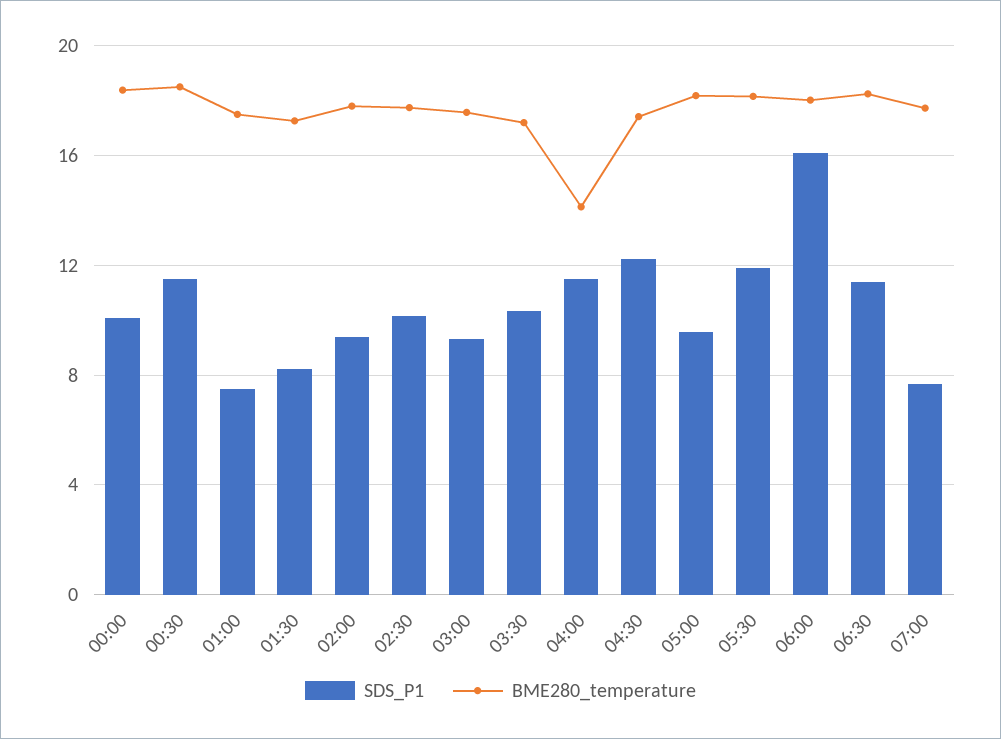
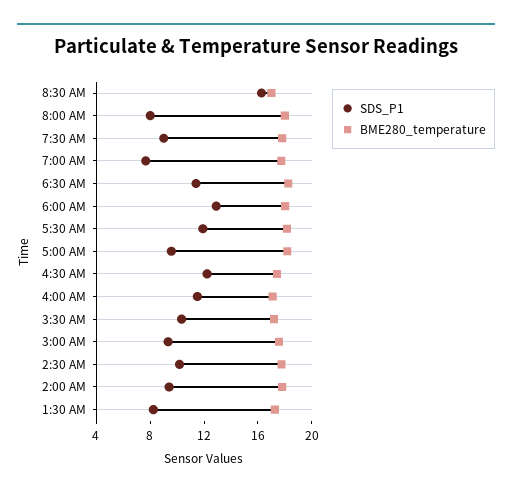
SDS_P1, 00:00: 10 -> none
BME280_temperature, 00:00: 18.5 -> none
SDS_P1, 00:30: 11.5 -> none
BME280_temperature, 00:30: 18.5 -> none
SDS_P1, 01:00: 7.5 -> none
BME280_temperature, 01:00: 17.5 -> none
BME280_temperature, 04:00: 14 -> 17
SDS_P1, 06:00: 16 -> 13
SDS_P1, 8:30 AM: none -> 16
BME280_temperature, 8:30 AM: none -> 17
SDS_P1, 8:00 AM: none -> 8
BME280_temperature, 8:00 AM: none -> 18
SDS_P1, 7:30 AM: none -> 9
BME280_temperature, 7:30 AM: none -> 18

